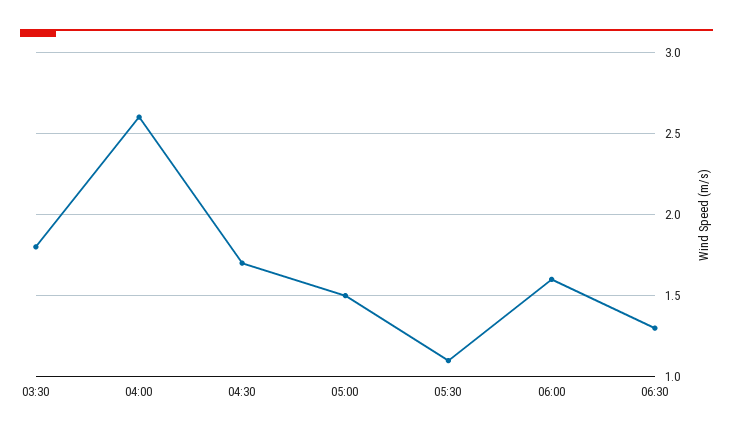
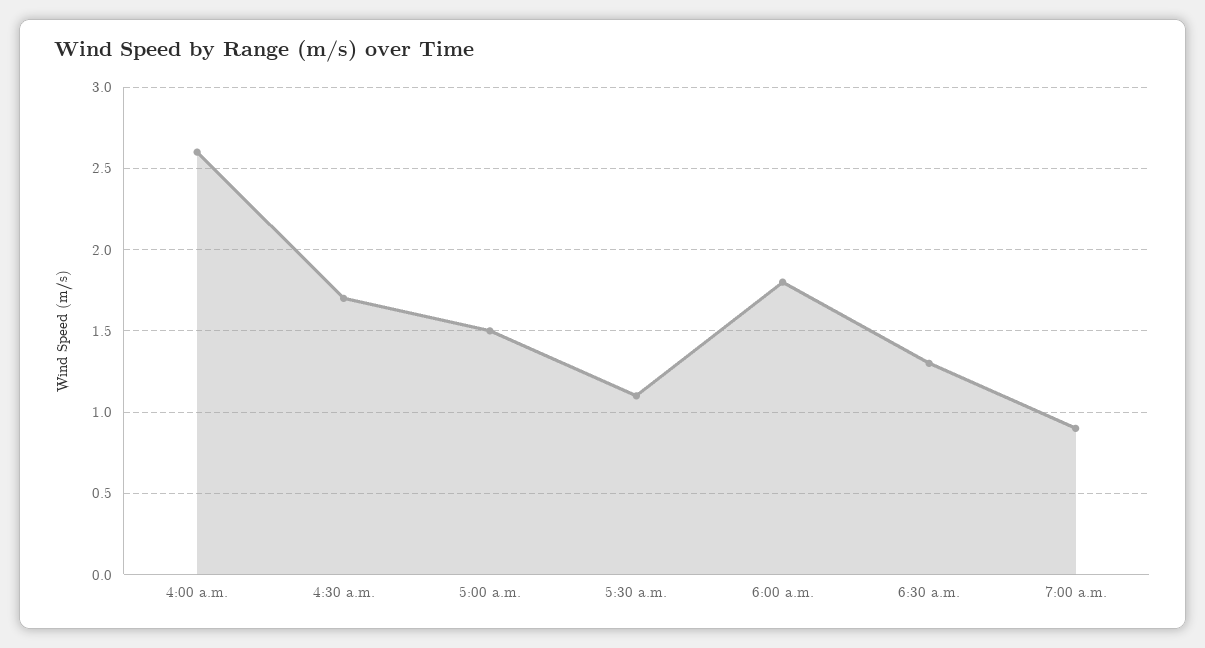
03:30: 1.8 -> none
06:00: 1.6 -> 1.8
7:00 a.m.: none -> 0.9

